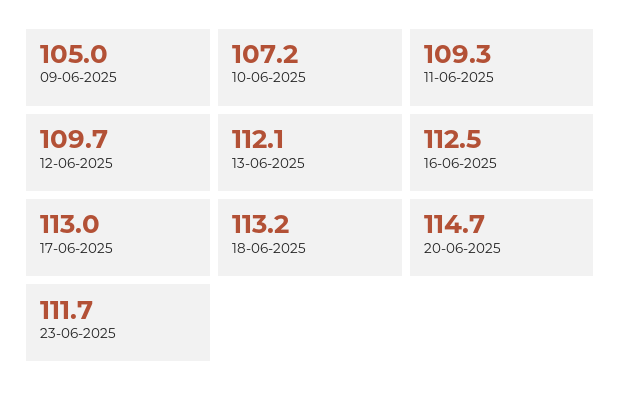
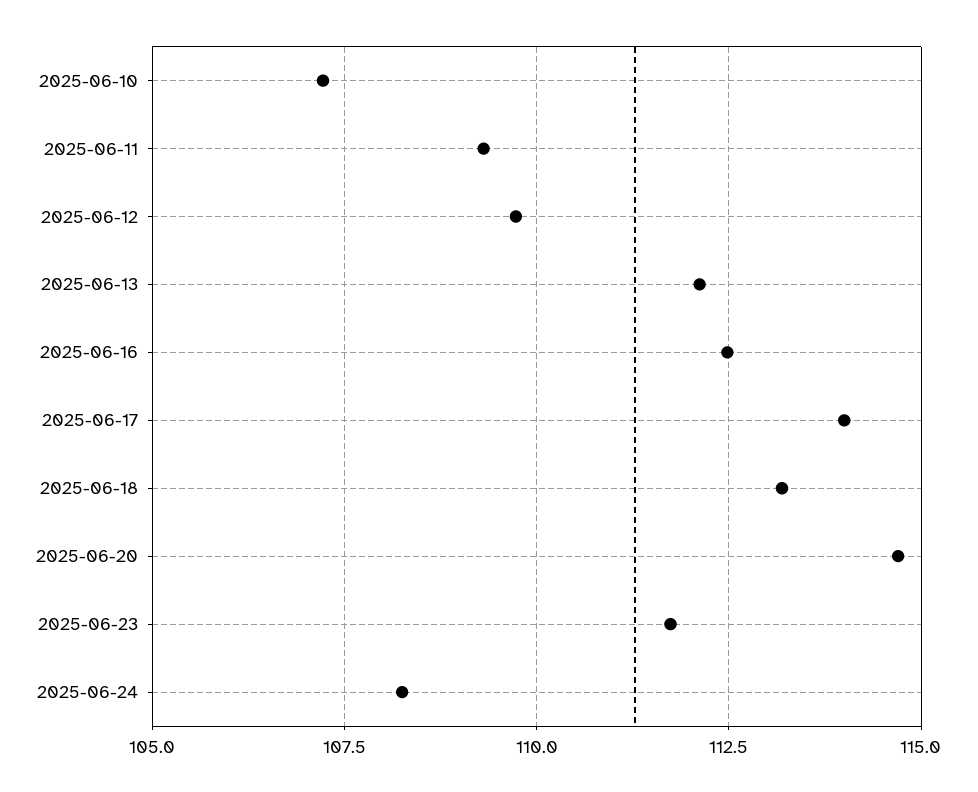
09-06-2025: 105 -> none
17-06-2025: 113 -> 114
2025-06-24: none -> 108.25

